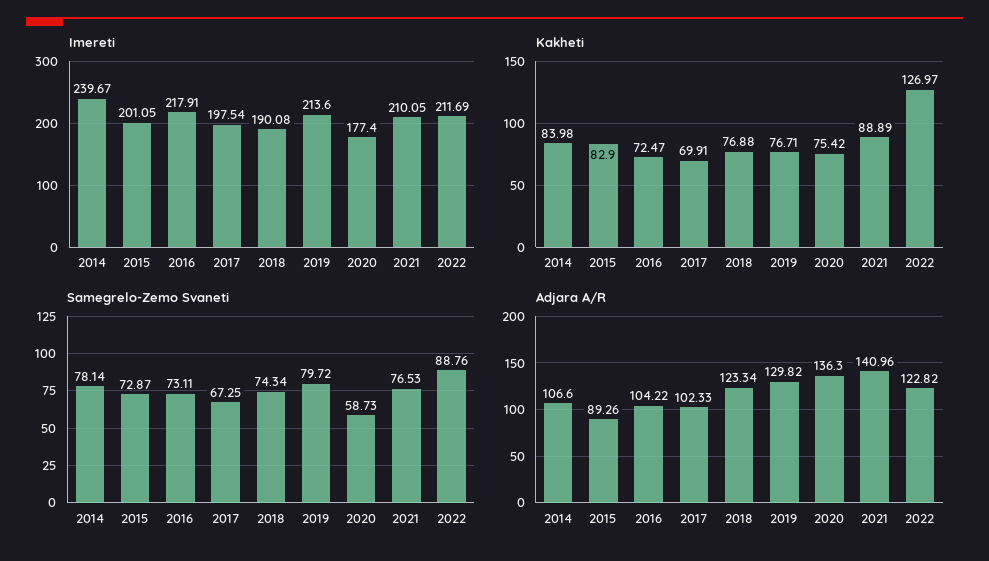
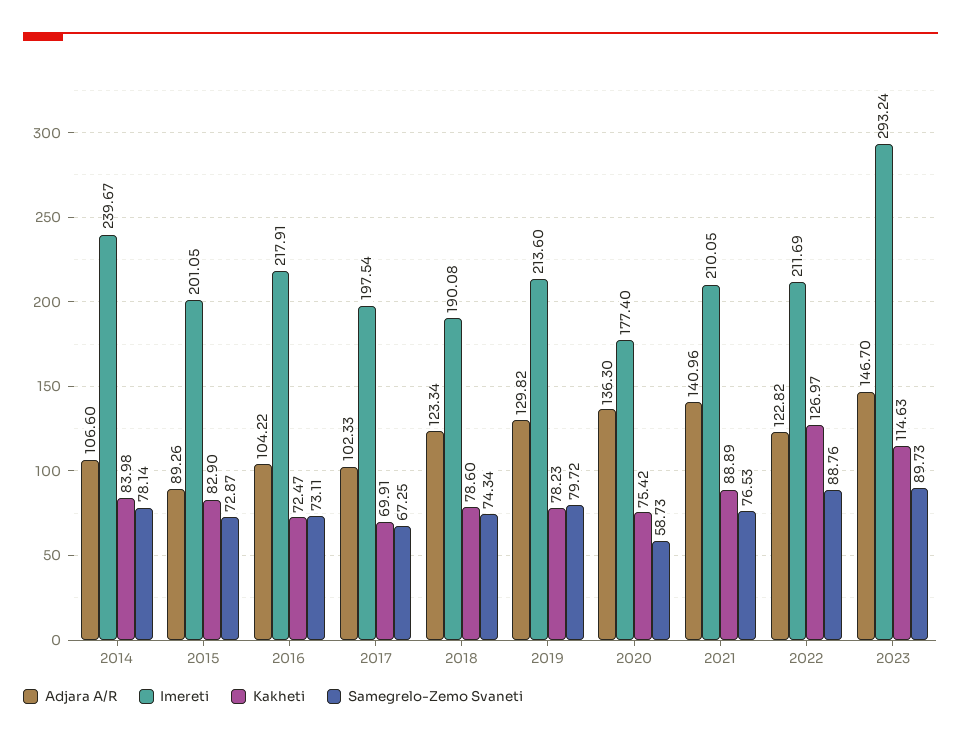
Kakheti, 2018: 76.88 -> 78.6
Kakheti, 2019: 76.71 -> 78.23
Adjara A/R, 2023: none -> 146.7
Imereti, 2023: none -> 293.24
Kakheti, 2023: none -> 114.63
Samegrelo-Zemo Svaneti, 2023: none -> 89.73

